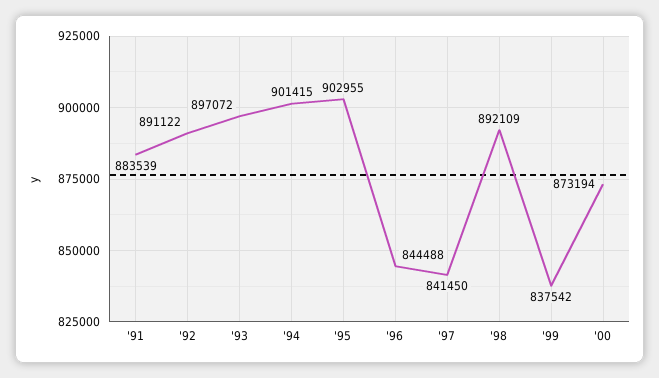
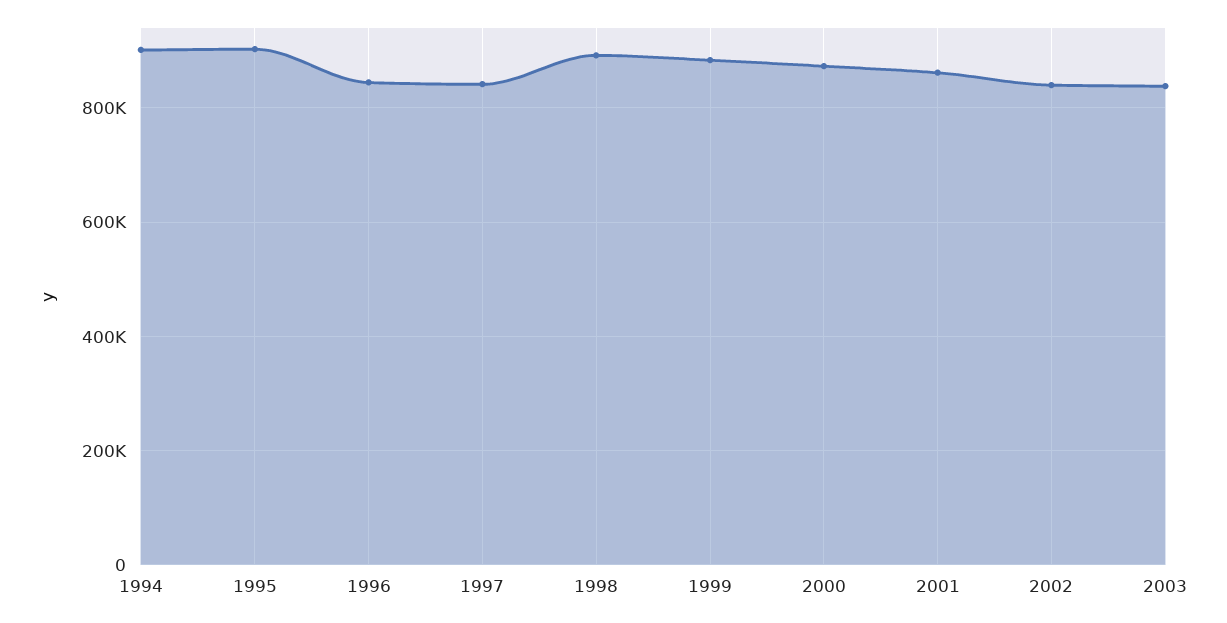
'91: 883539 -> none
'92: 891122 -> none
'93: 897072 -> none
'99: 837542 -> 880000
2001: none -> 860000
2002: none -> 840000
2003: none -> 840000

